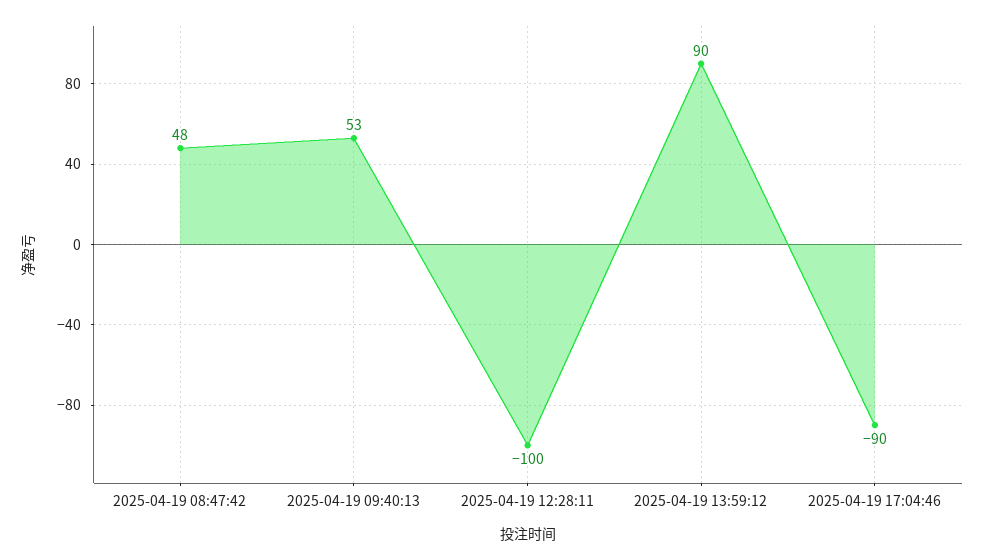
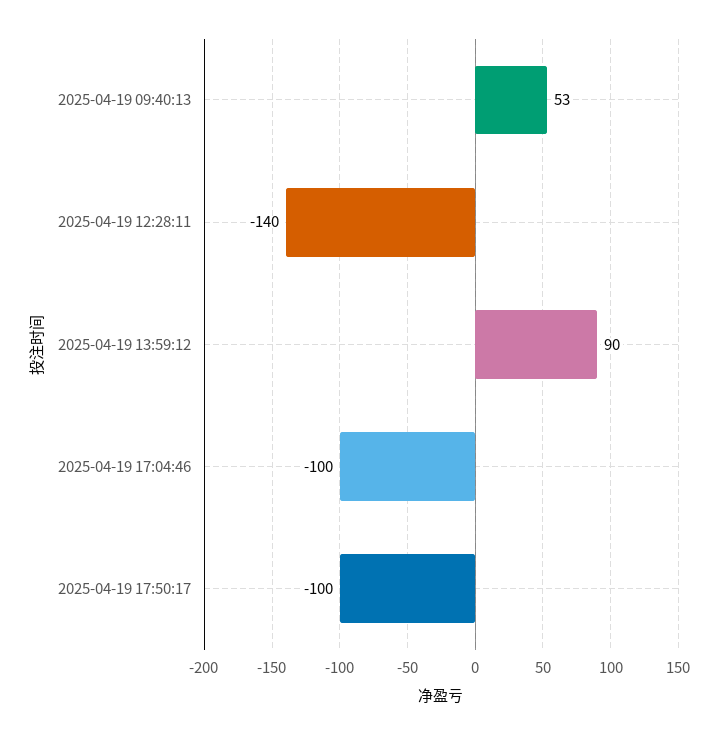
2025-04-19 08:47:42: 48 -> none
2025-04-19 12:28:11: -100 -> -140
2025-04-19 17:04:46: -90 -> -100
2025-04-19 17:50:17: none -> -100

